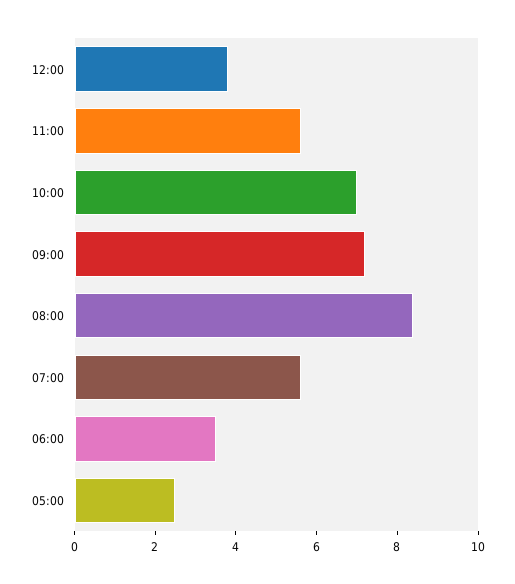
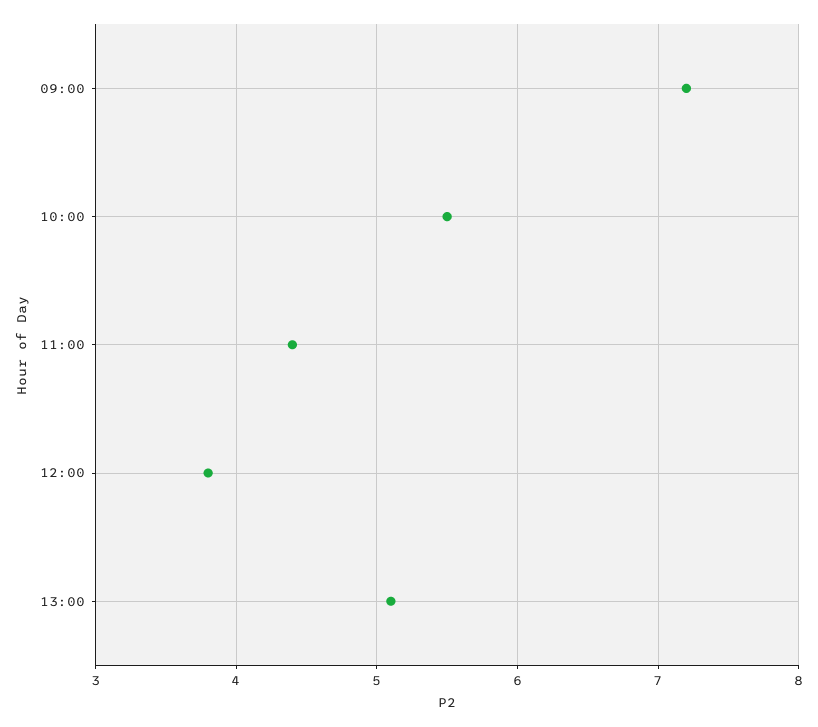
11:00: 5.5 -> 4.4
10:00: 7 -> 5.5
08:00: 8.5 -> none
07:00: 5.5 -> none
06:00: 3.5 -> none
05:00: 2.5 -> none
13:00: none -> 5.1

